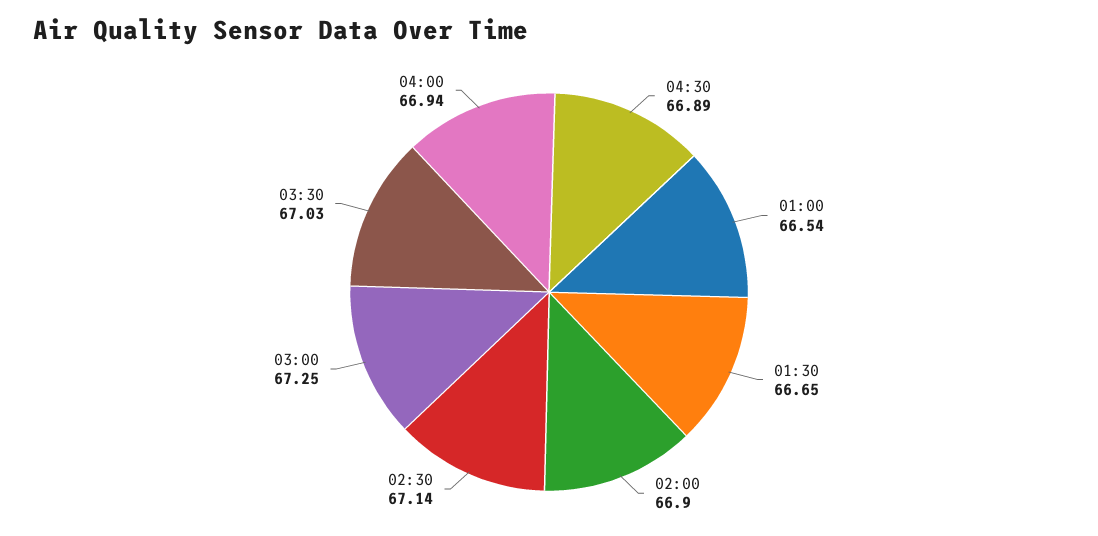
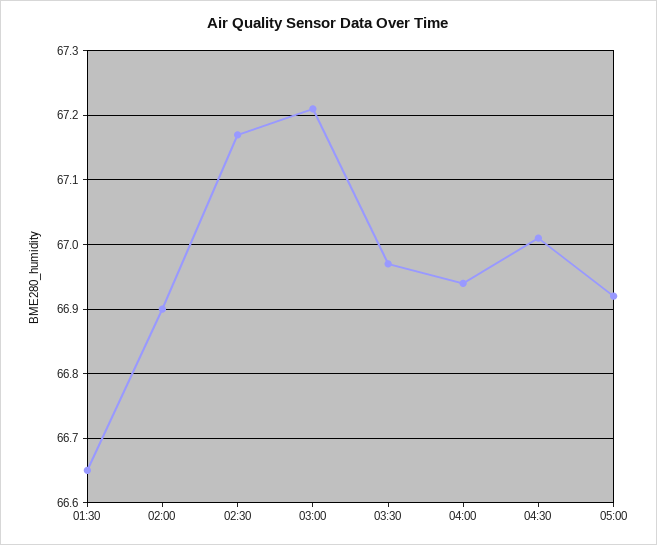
04:30: 66.89 -> 67.01
01:00: 66.54 -> none
02:30: 67.14 -> 67.17
03:00: 67.25 -> 67.21
03:30: 67.03 -> 66.97
05:00: none -> 66.92

